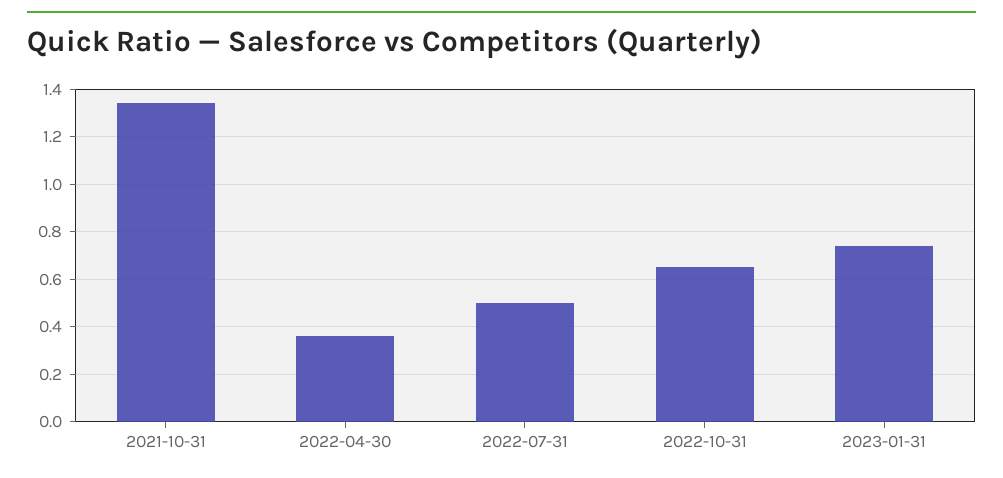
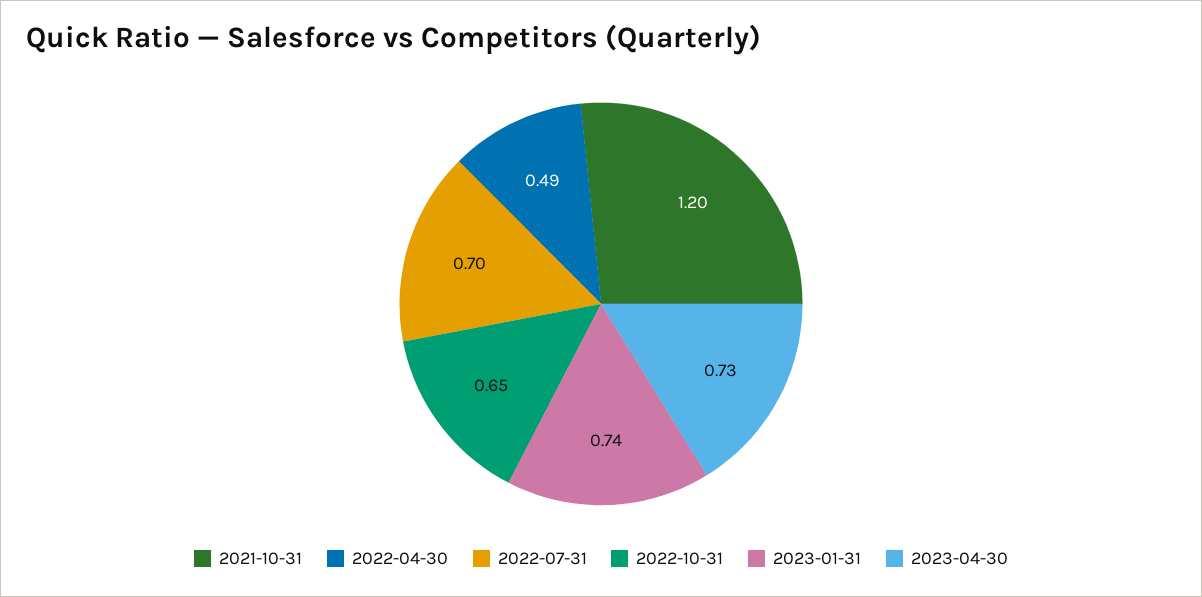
2021-10-31: 1.35 -> 1.2
2022-04-30: 0.35 -> 0.49
2022-07-31: 0.5 -> 0.7
2023-04-30: none -> 0.73

